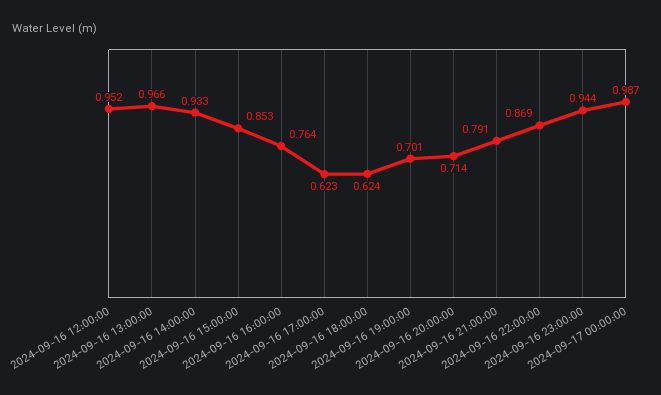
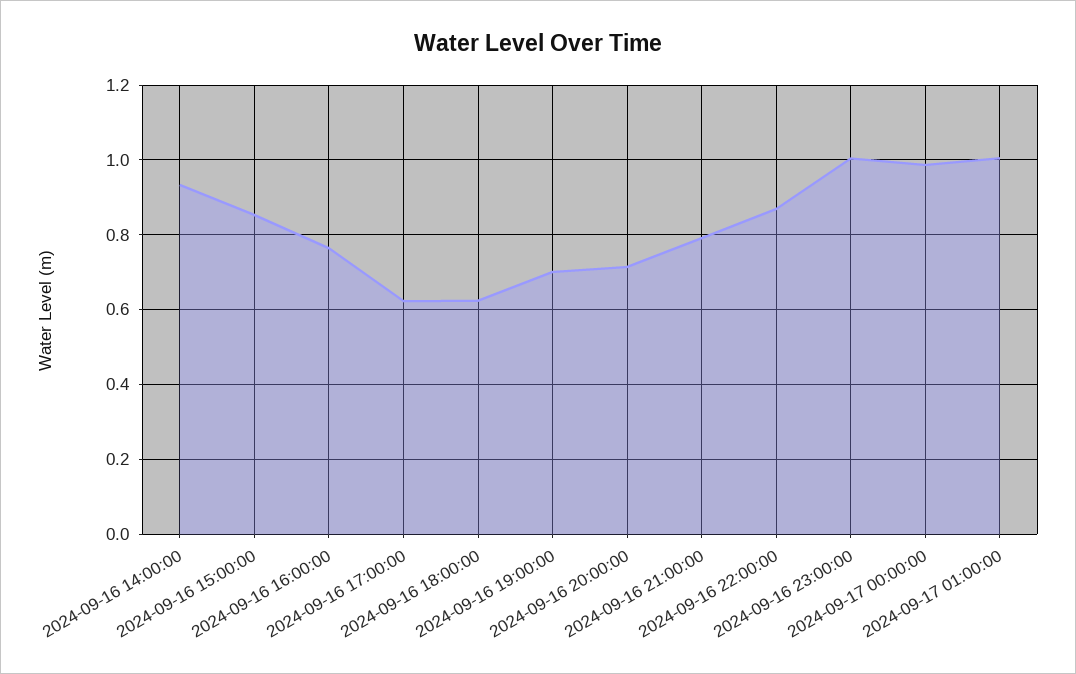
2024-09-16 12:00:00: 0.952 -> none
2024-09-16 13:00:00: 0.966 -> none
2024-09-16 23:00:00: 0.944 -> 1
2024-09-17 01:00:00: none -> 1

